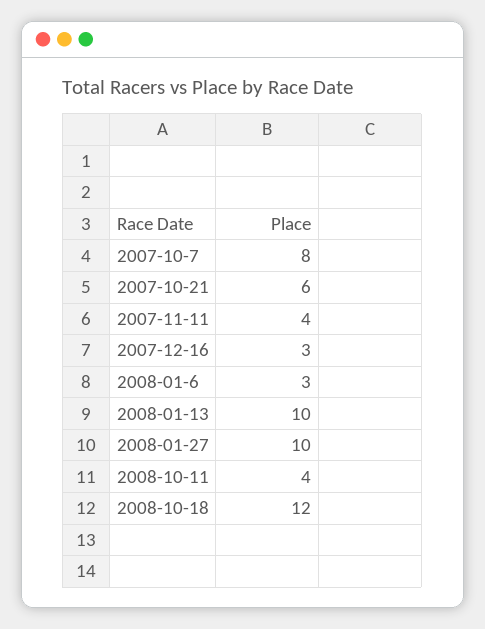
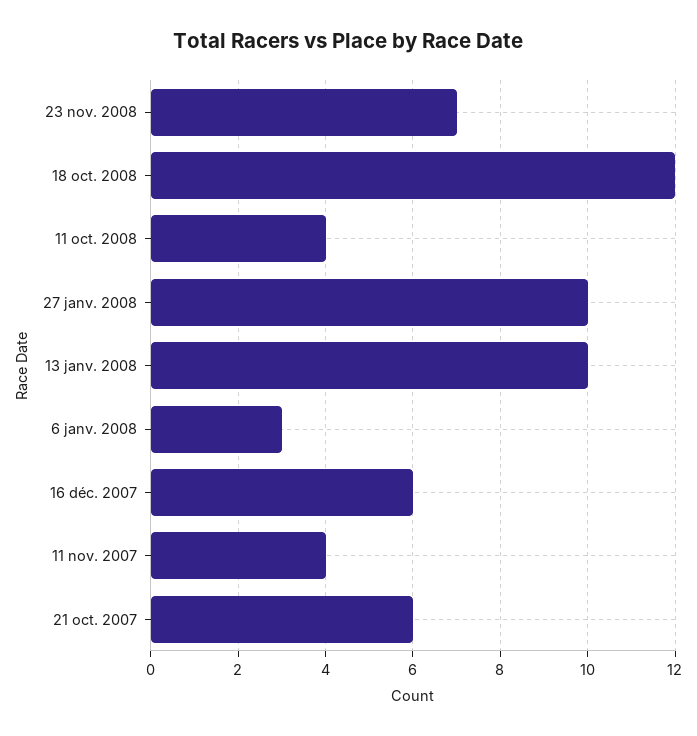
2007-10-7: 8 -> none
2007-12-16: 3 -> 6
23 nov. 2008: none -> 7

